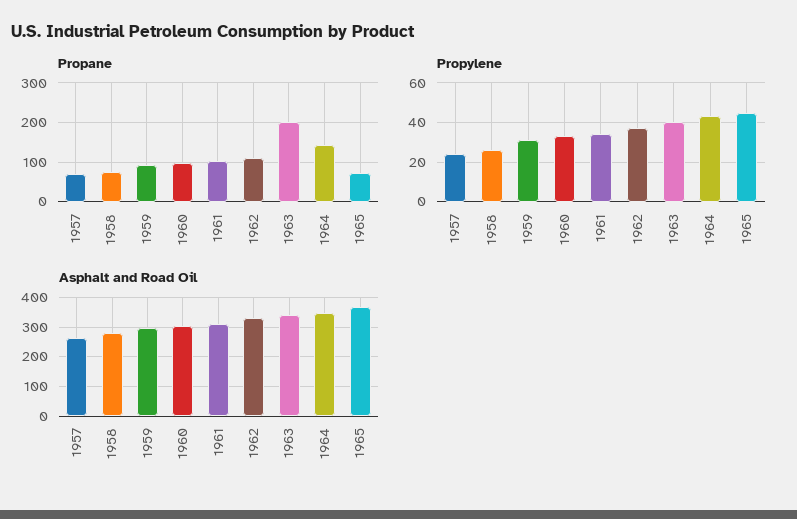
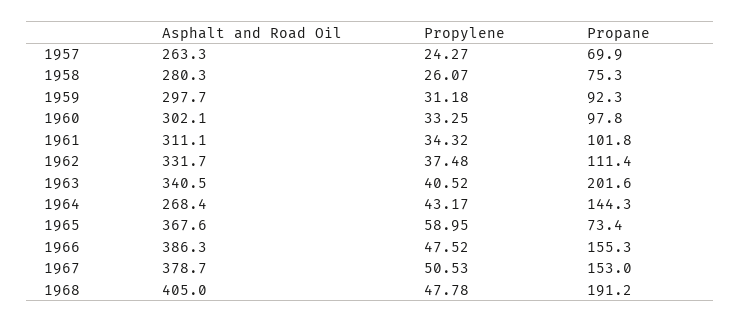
Propylene, 1965: 45 -> 58.95
Asphalt and Road Oil, 1964: 350 -> 268.4
Asphalt and Road Oil, 1966: none -> 386.3
Propylene, 1966: none -> 47.52
Propane, 1966: none -> 155.3
Asphalt and Road Oil, 1967: none -> 378.7
Propylene, 1967: none -> 50.53
Propane, 1967: none -> 153
Asphalt and Road Oil, 1968: none -> 405
Propylene, 1968: none -> 47.78
Propane, 1968: none -> 191.2

